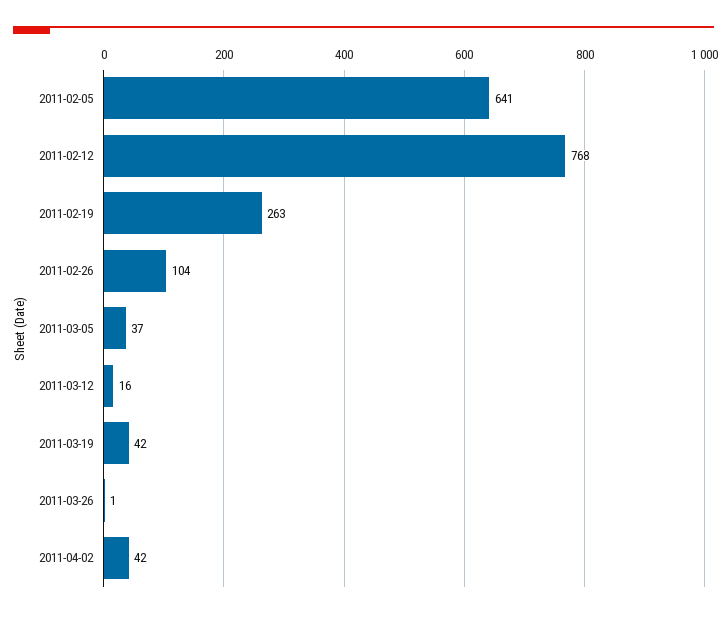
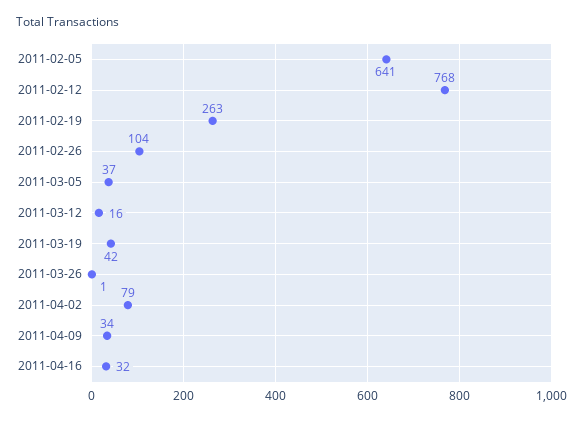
2011-04-02: 42 -> 79
2011-04-09: none -> 34
2011-04-16: none -> 32

